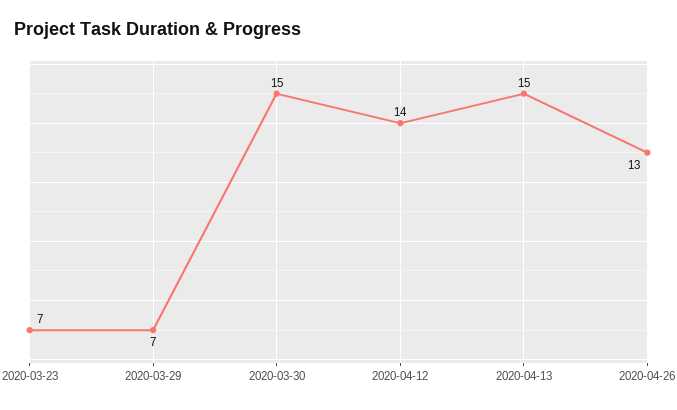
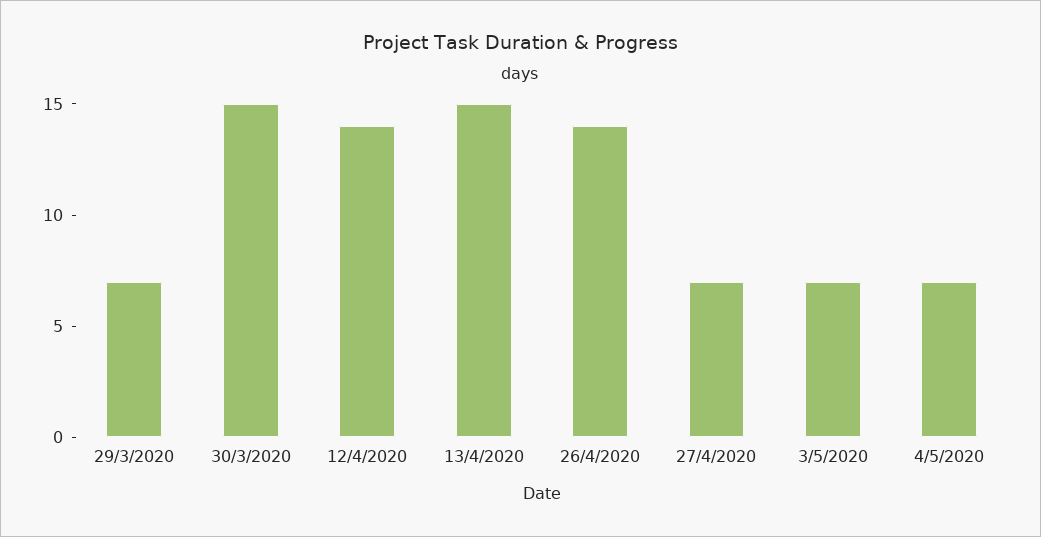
2020-03-23: 7 -> none
2020-04-26: 13 -> 14
27/4/2020: none -> 7
3/5/2020: none -> 7
4/5/2020: none -> 7

